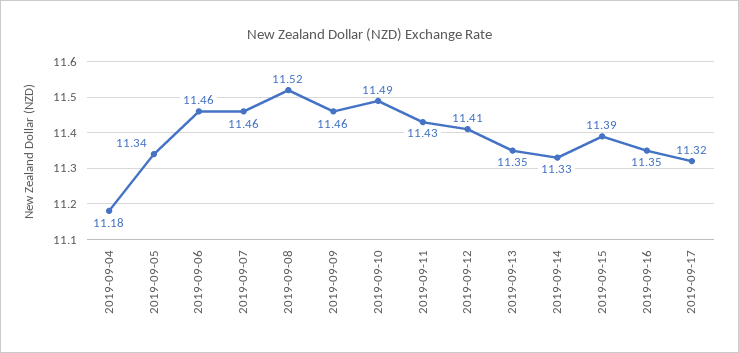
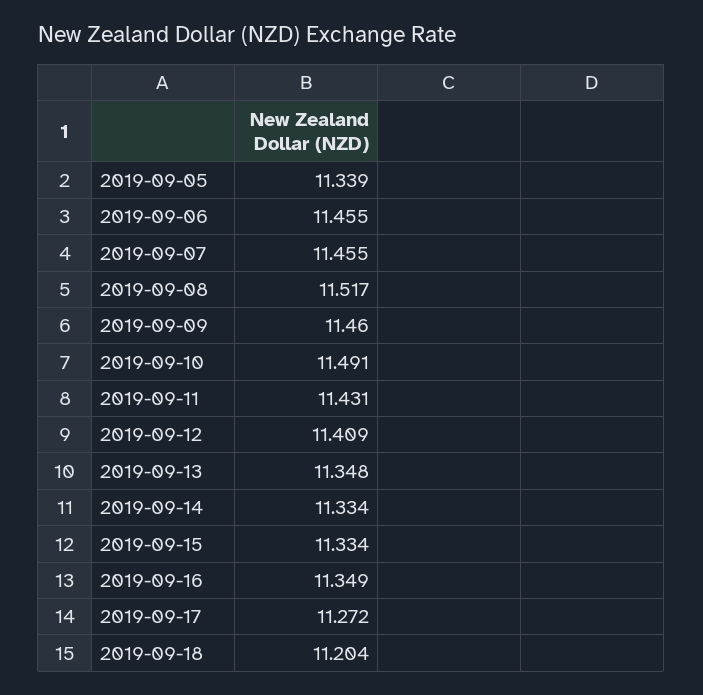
2019-09-04: 11.18 -> none
2019-09-15: 11.39 -> 11.334
2019-09-17: 11.32 -> 11.272
2019-09-18: none -> 11.204

